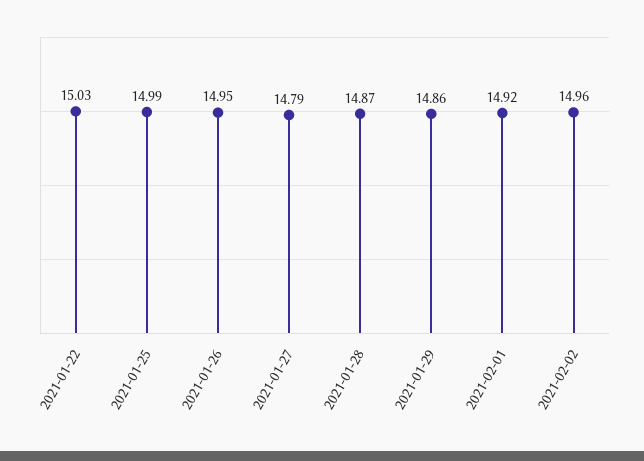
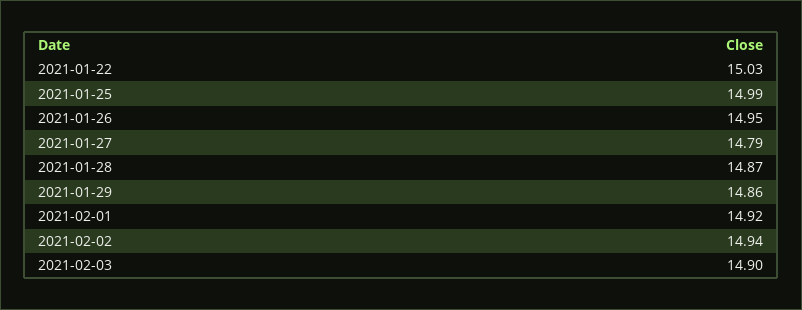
2021-02-02: 14.96 -> 14.94
2021-02-03: none -> 14.9

